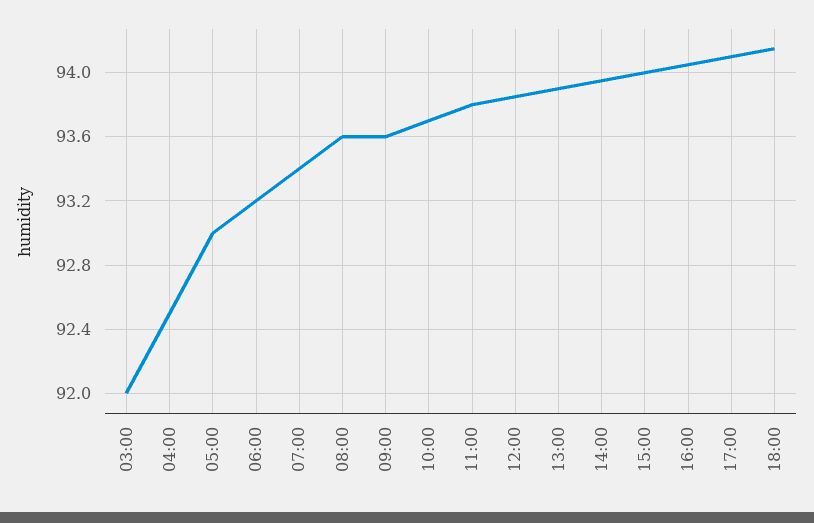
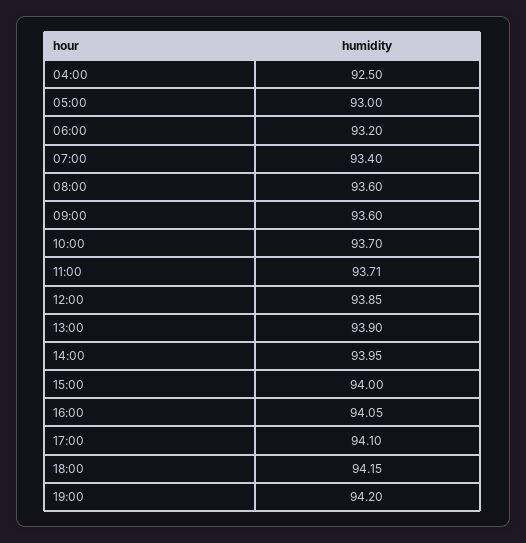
03:00: 92 -> none
11:00: 93.8 -> 93.71
19:00: none -> 94.2

